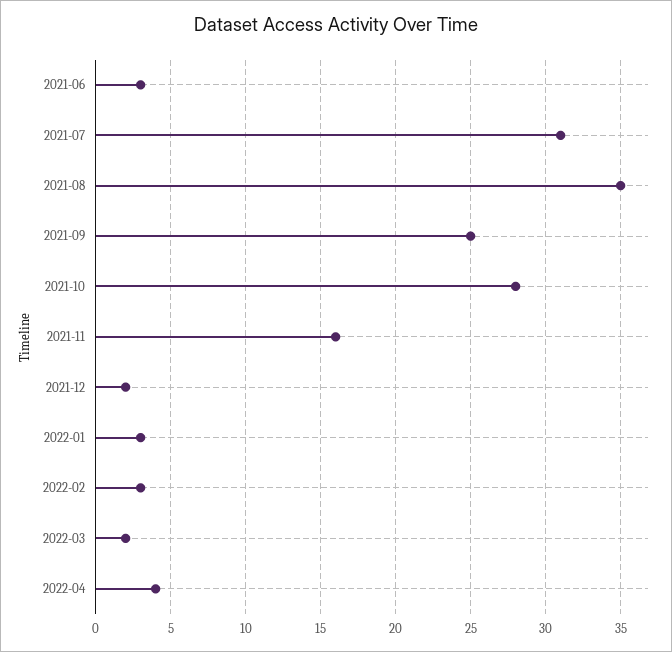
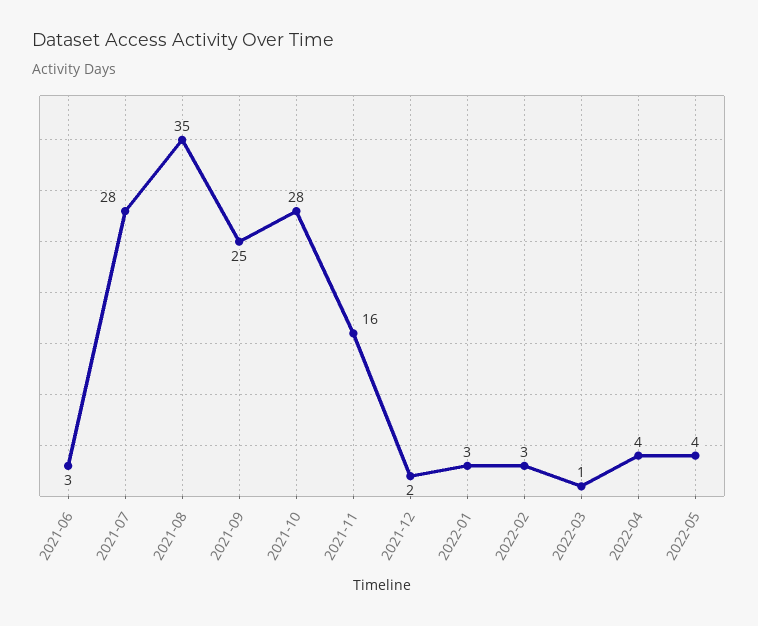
2021-07: 31 -> 28
2022-03: 2 -> 1
2022-05: none -> 4

